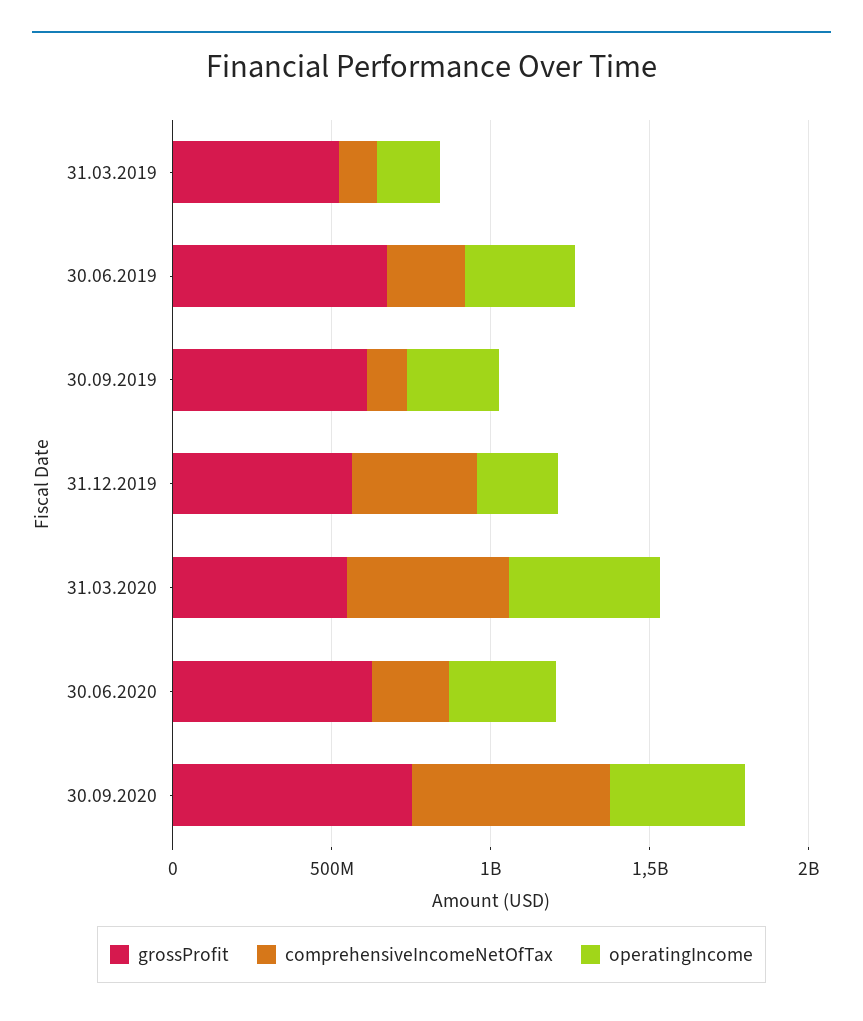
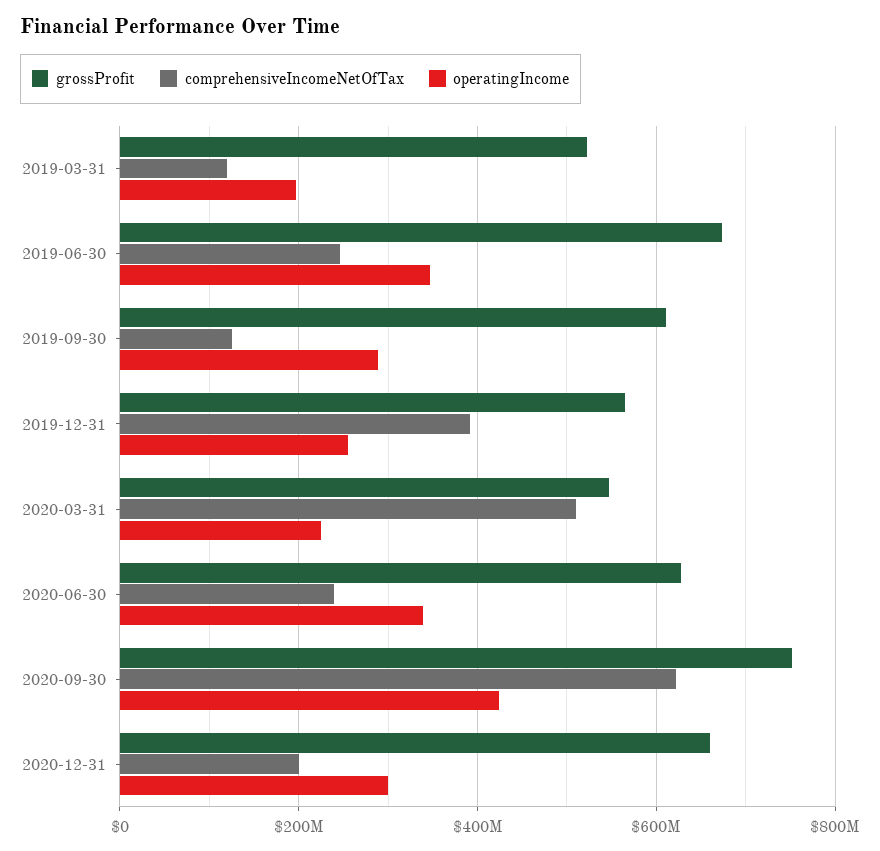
operatingIncome, 31.03.2020: 500000000 -> 220000000
grossProfit, 2020-12-31: none -> 660000000
comprehensiveIncomeNetOfTax, 2020-12-31: none -> 200000000
operatingIncome, 2020-12-31: none -> 300000000

